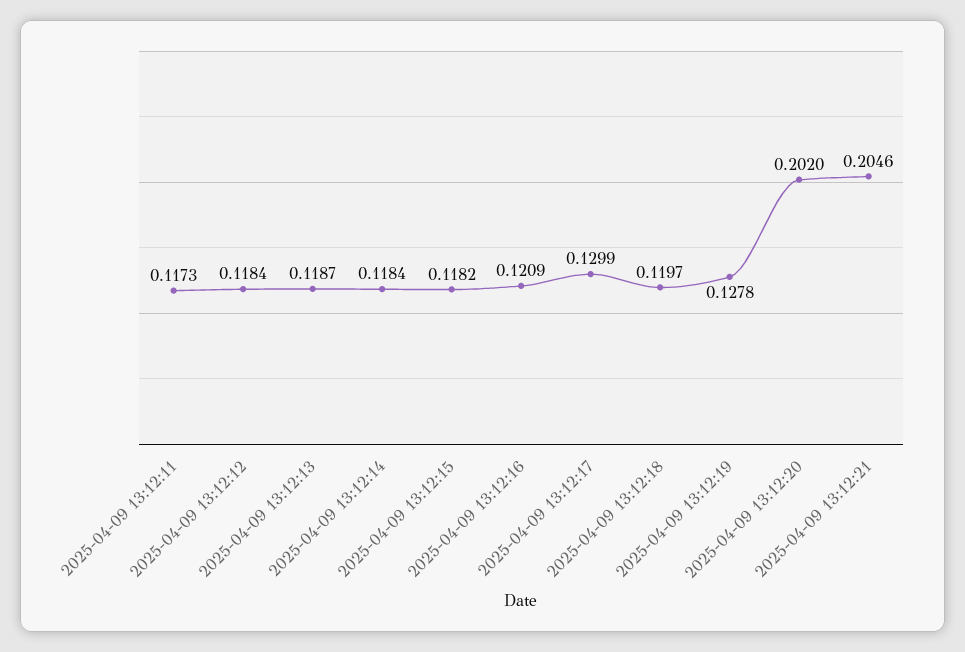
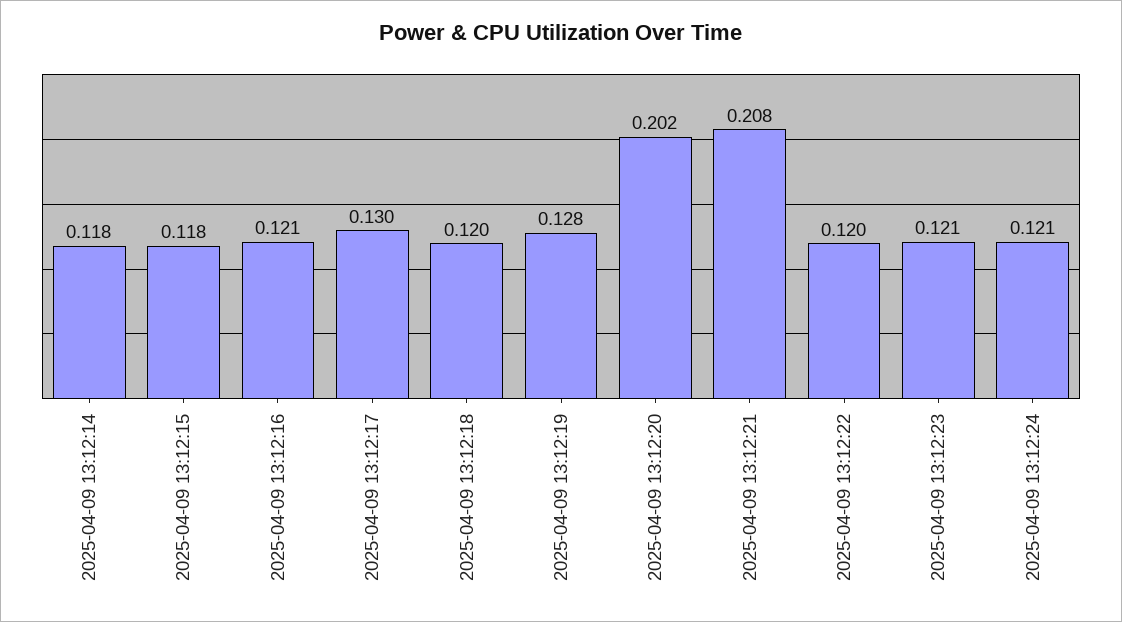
2025-04-09 13:12:11: 0.1173 -> none
2025-04-09 13:12:12: 0.1184 -> none
2025-04-09 13:12:13: 0.1187 -> none
2025-04-09 13:12:21: 0.2046 -> 0.208
2025-04-09 13:12:22: none -> 0.12
2025-04-09 13:12:23: none -> 0.121
2025-04-09 13:12:24: none -> 0.121

